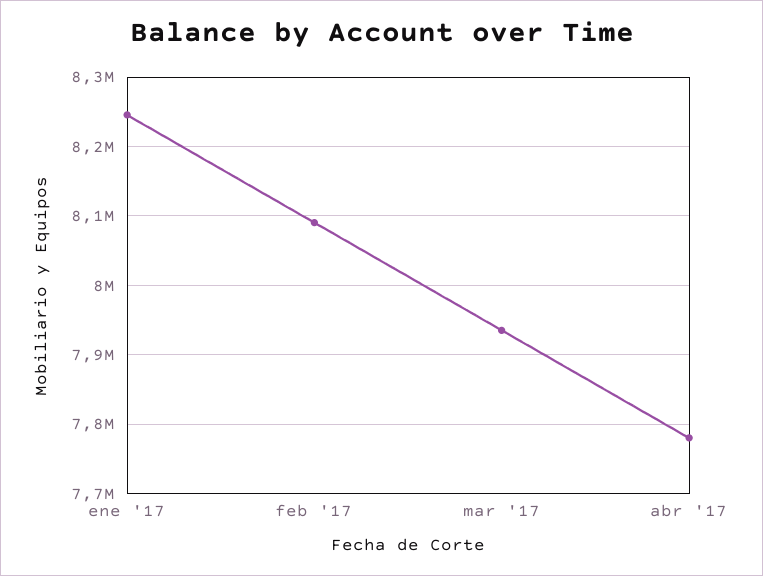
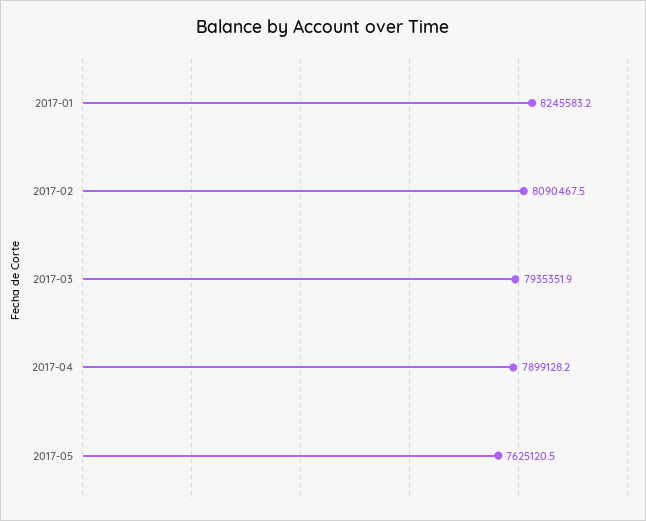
abr '17: 7780000 -> 7899128.2
2017-05: none -> 7625120.5

